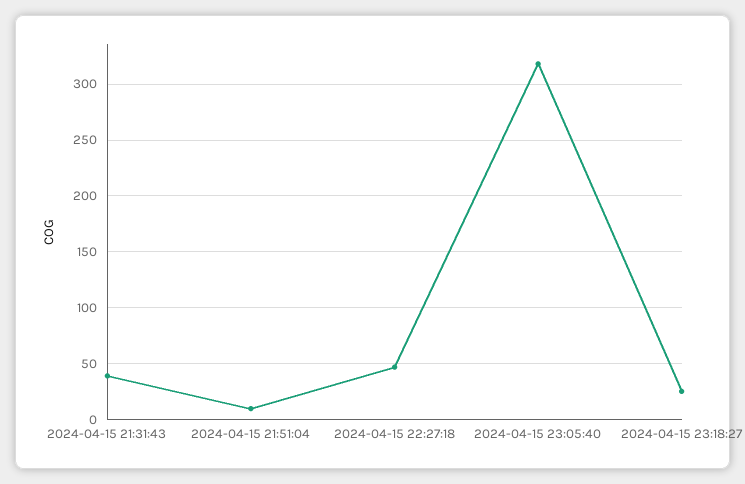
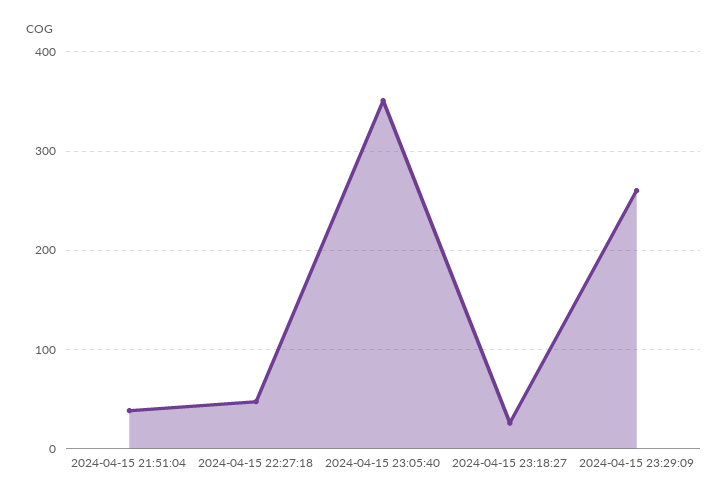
2024-04-15 21:31:43: 40 -> none
2024-04-15 21:51:04: 10 -> 40
2024-04-15 23:05:40: 320 -> 350
2024-04-15 23:29:09: none -> 260

